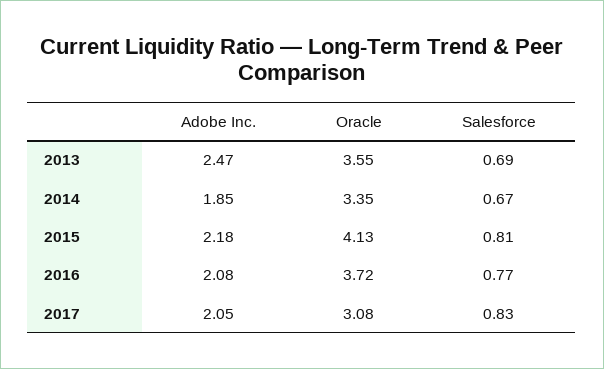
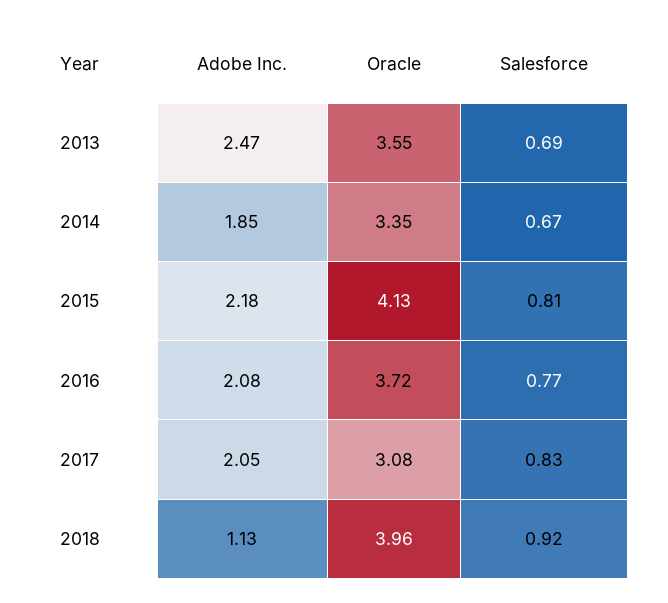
Adobe Inc., 2018: none -> 1.13
Oracle, 2018: none -> 3.96
Salesforce, 2018: none -> 0.92

